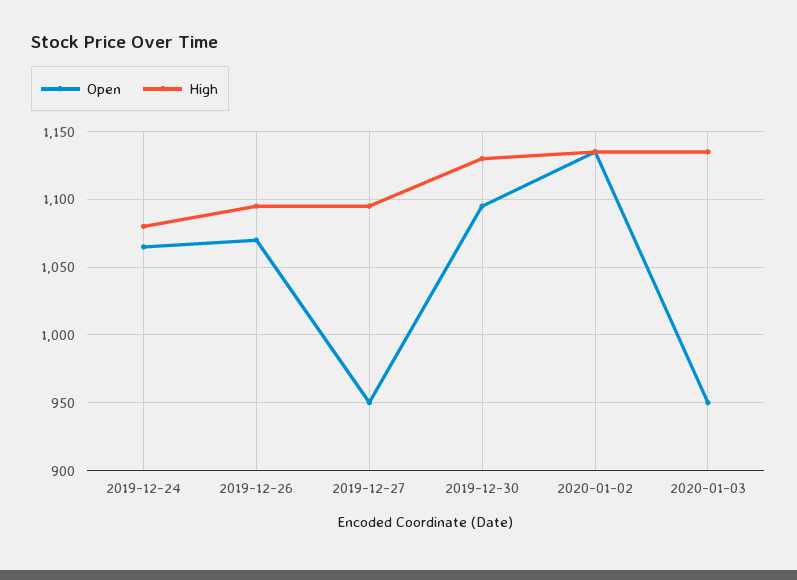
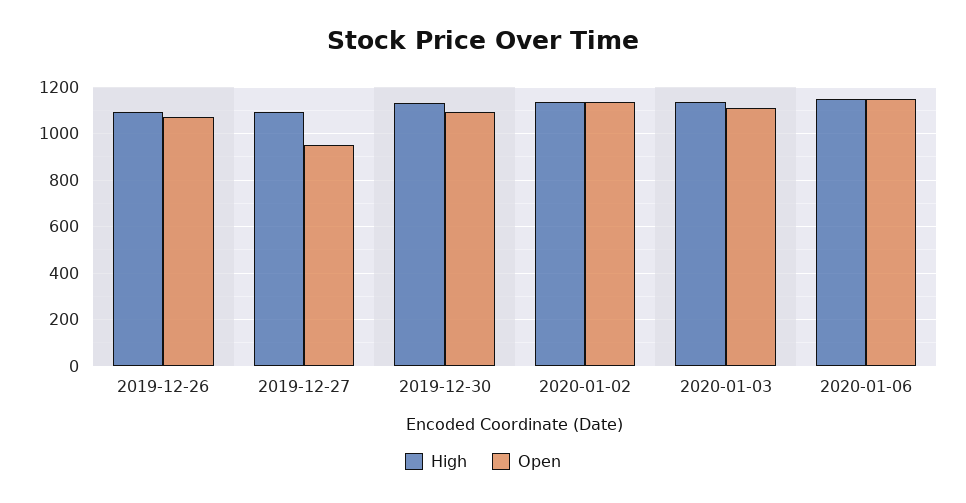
Open, 2019-12-24: 1065 -> none
High, 2019-12-24: 1080 -> none
Open, 2020-01-03: 950 -> 1100
High, 2020-01-06: none -> 1150
Open, 2020-01-06: none -> 1150

